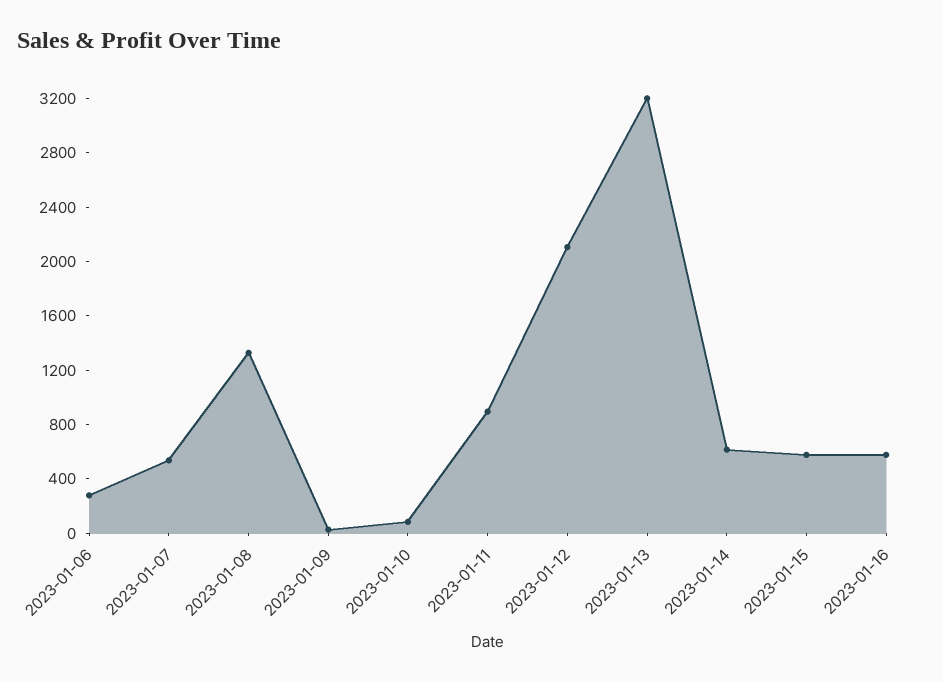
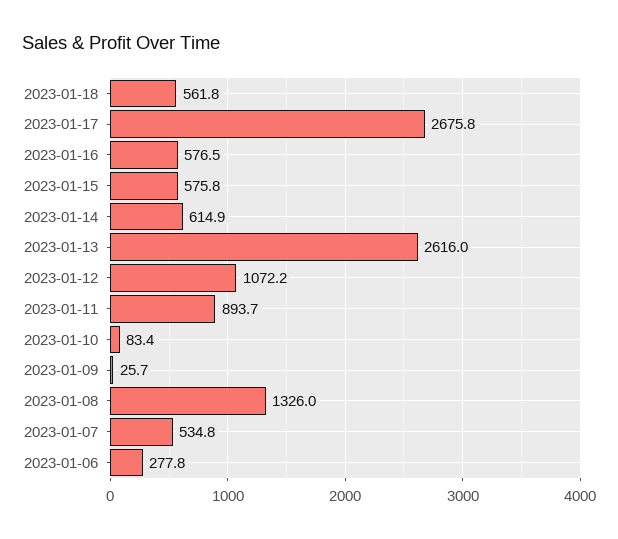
2023-01-12: 2100 -> 1072.2
2023-01-13: 3200 -> 2616
2023-01-18: none -> 561.8
2023-01-17: none -> 2675.8

